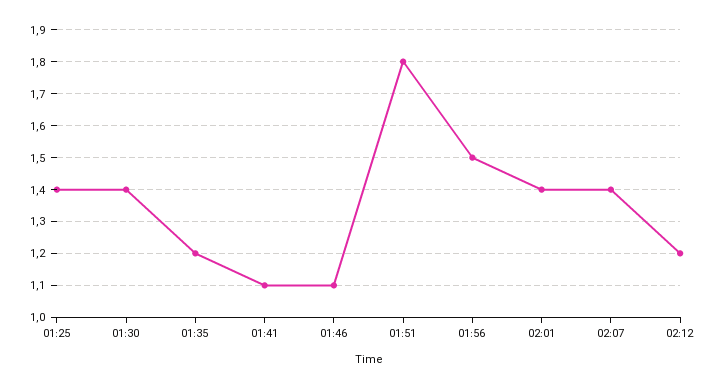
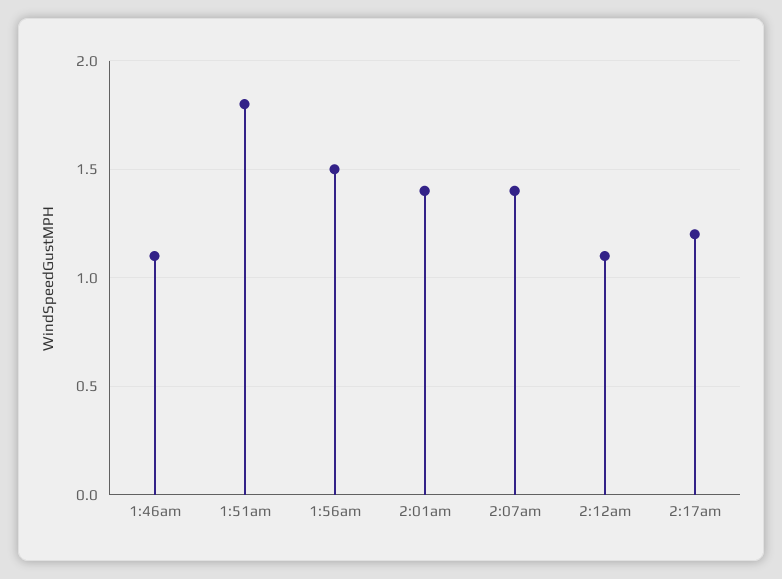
01:25: 1.4 -> none
01:30: 1.4 -> none
01:35: 1.2 -> none
01:41: 1.1 -> none
02:12: 1.2 -> 1.1
2:17am: none -> 1.2

